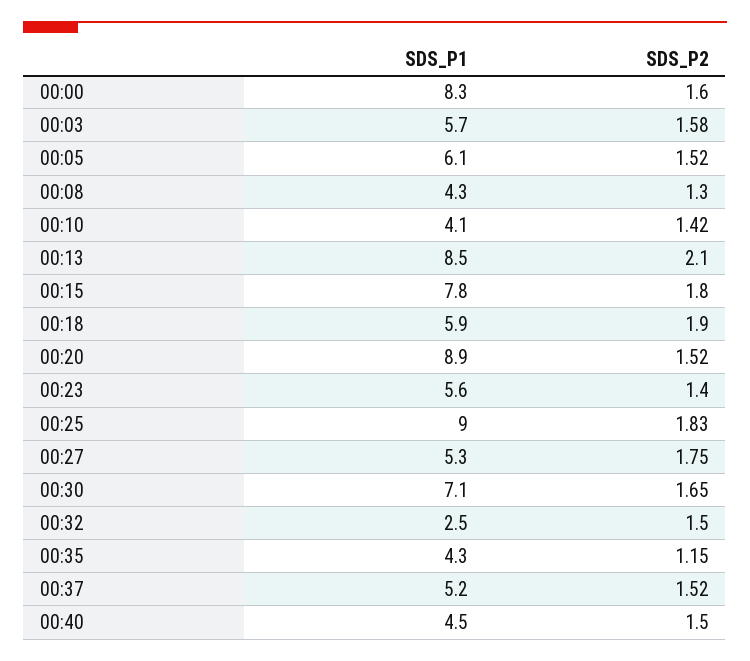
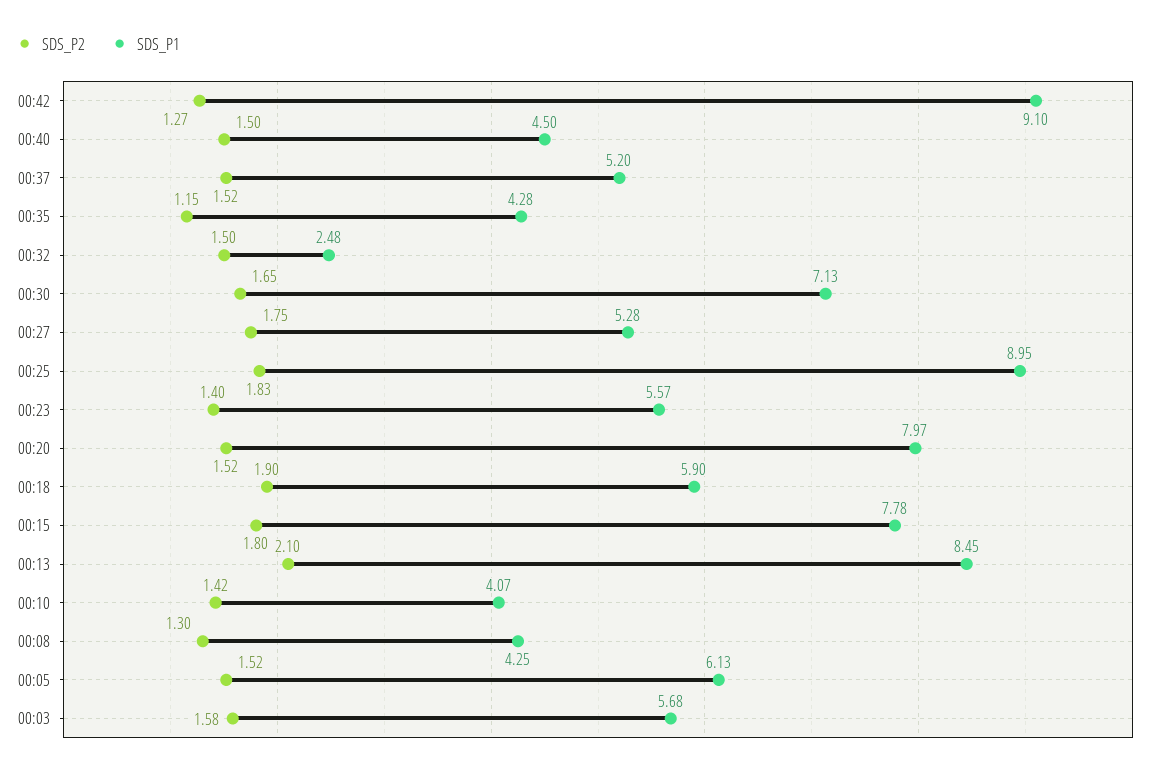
SDS_P1, 00:00: 8.3 -> none
SDS_P2, 00:00: 1.6 -> none
SDS_P1, 00:20: 8.9 -> 7.97
SDS_P2, 00:42: none -> 1.27
SDS_P1, 00:42: none -> 9.1

